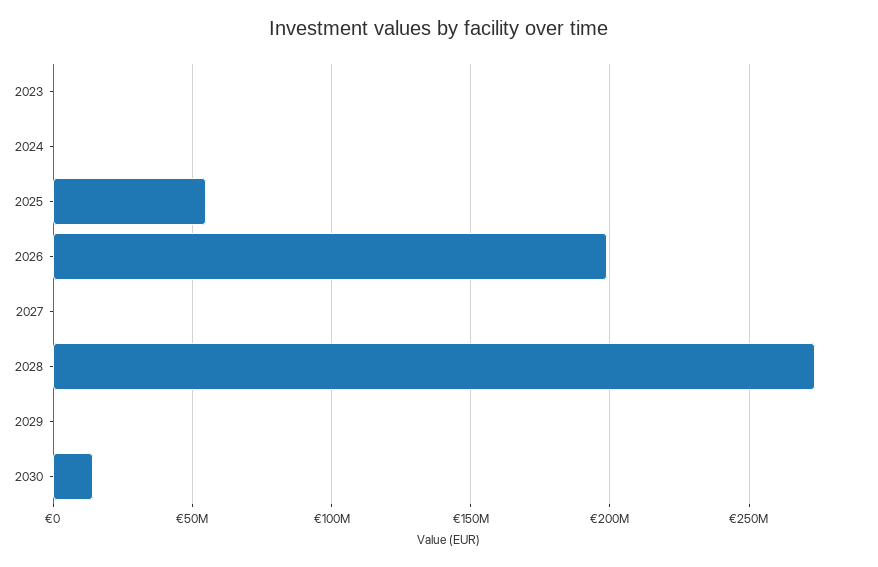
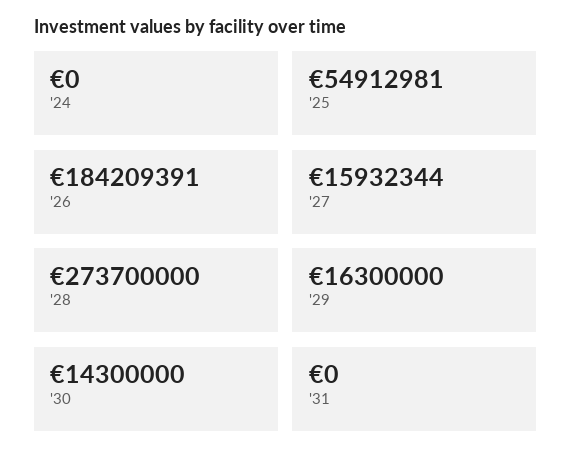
2023: 0 -> none
2026: 200000000 -> 184209391
2027: 0 -> 15932344
2029: 0 -> 16300000
'31: none -> 0

